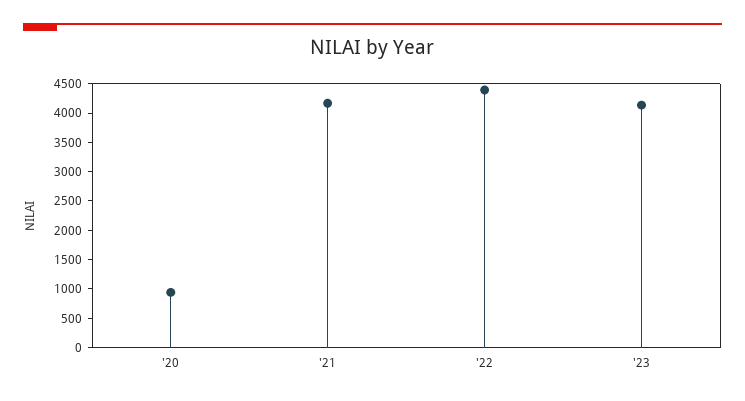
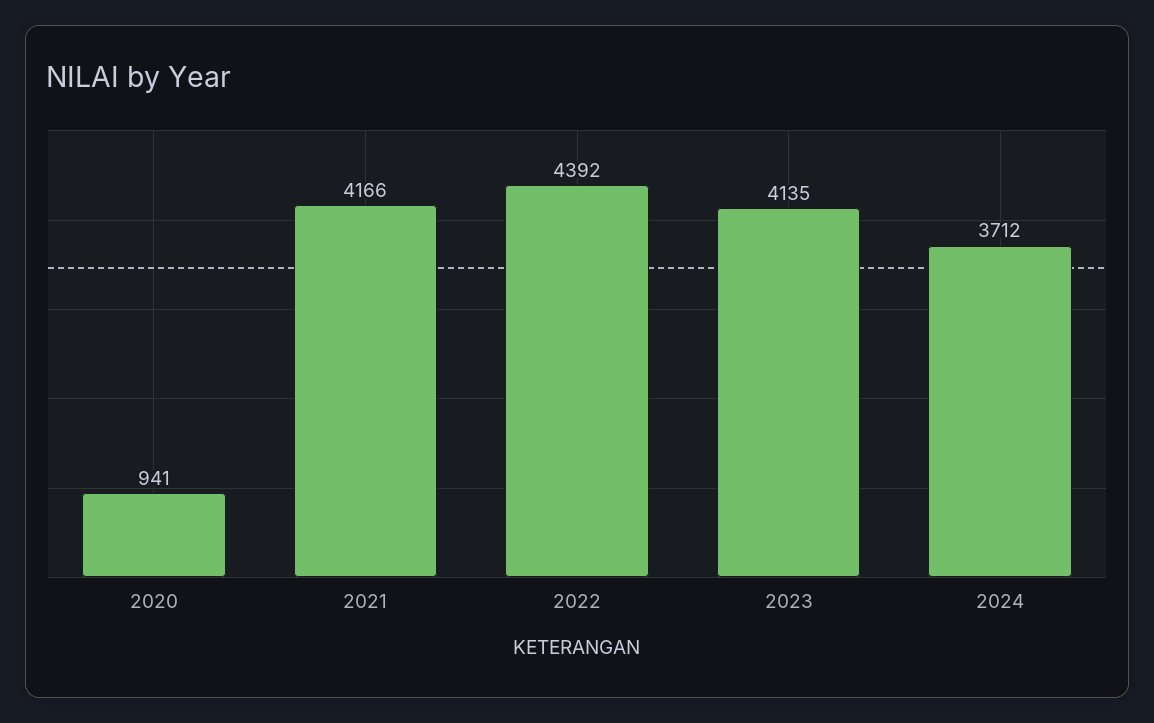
2024: none -> 3712

